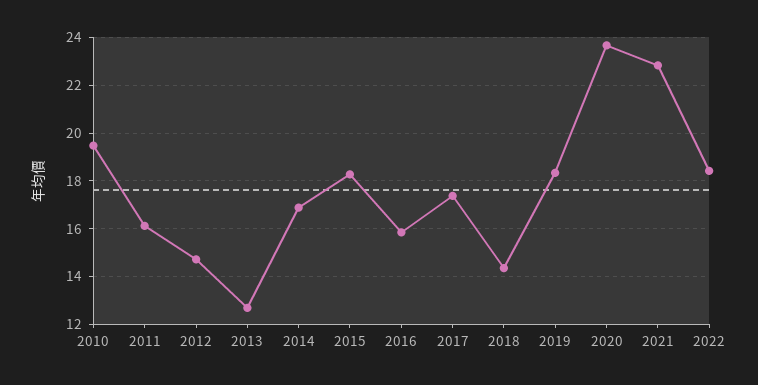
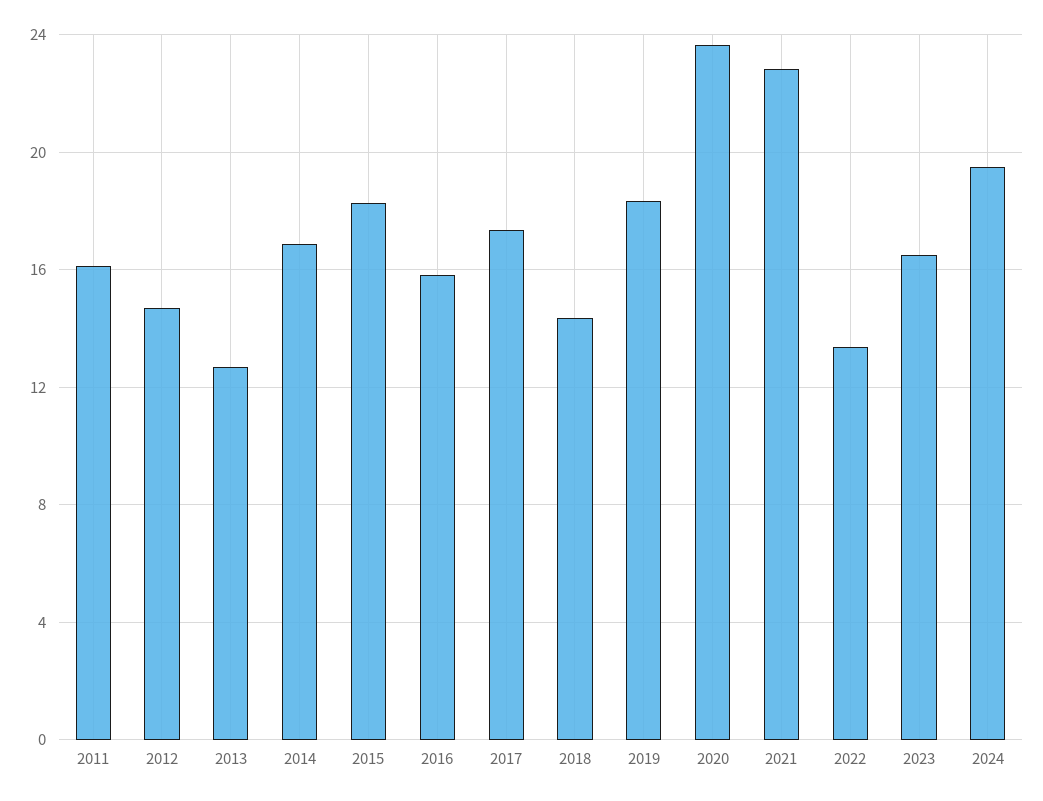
2010: 19.5 -> none
2022: 18.5 -> 13.5
2023: none -> 16.5
2024: none -> 19.5

